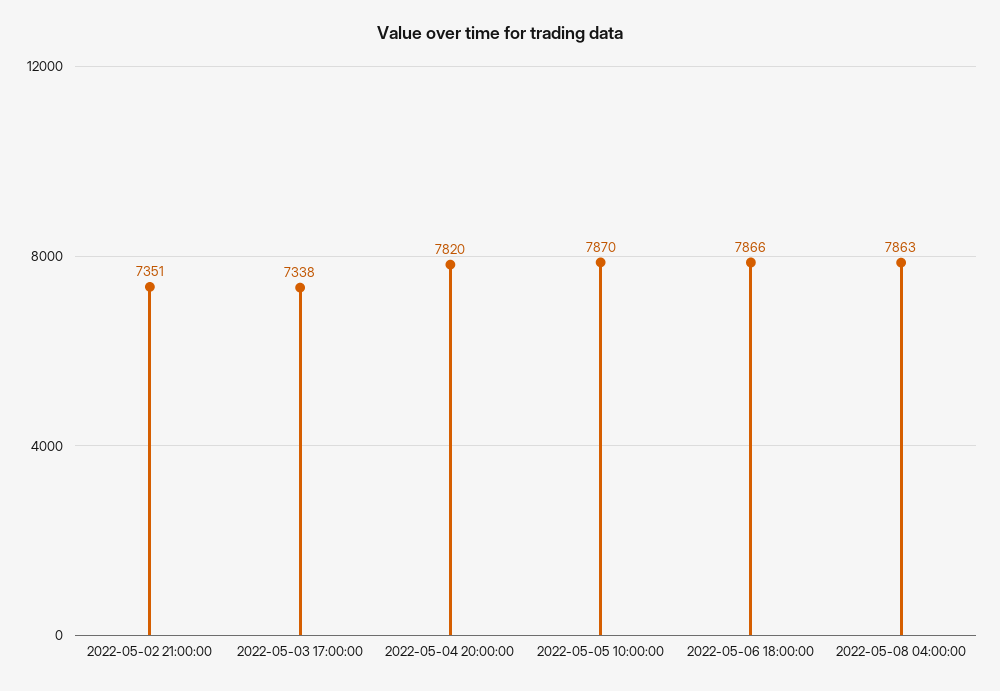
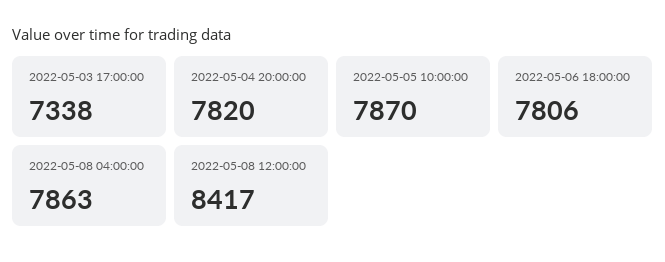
2022-05-02 21:00:00: 7351 -> none
2022-05-06 18:00:00: 7866 -> 7806
2022-05-08 12:00:00: none -> 8417

